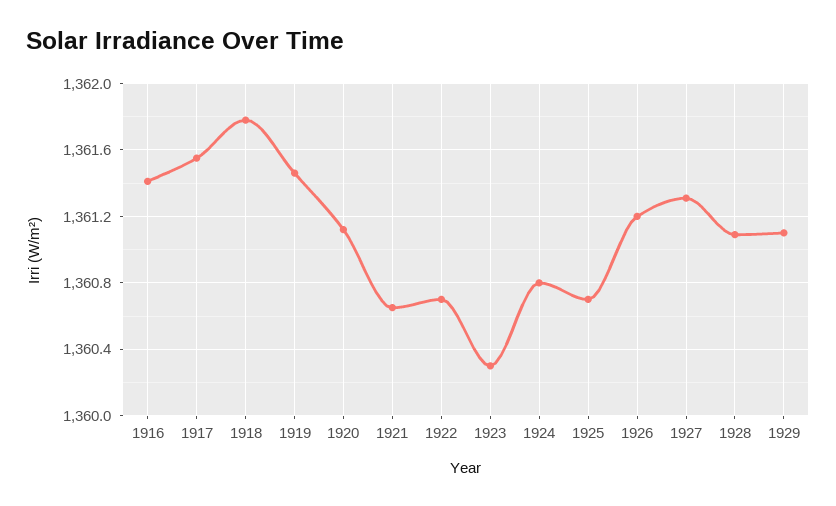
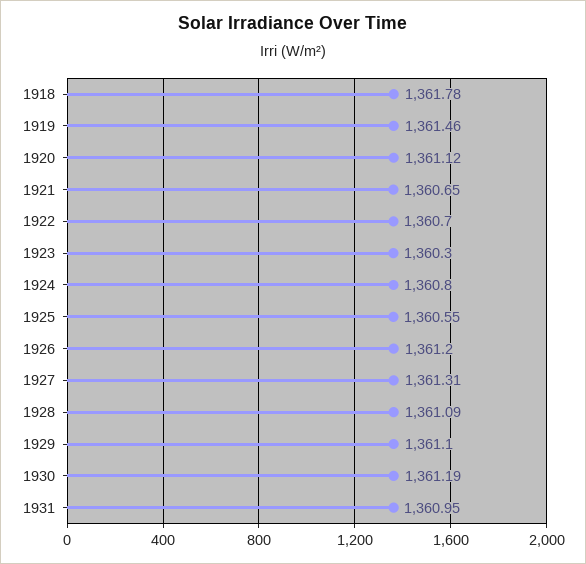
1916: 1361.4 -> none
1917: 1361.55 -> none
1925: 1360.7 -> 1360.55
1930: none -> 1361.19
1931: none -> 1360.95

